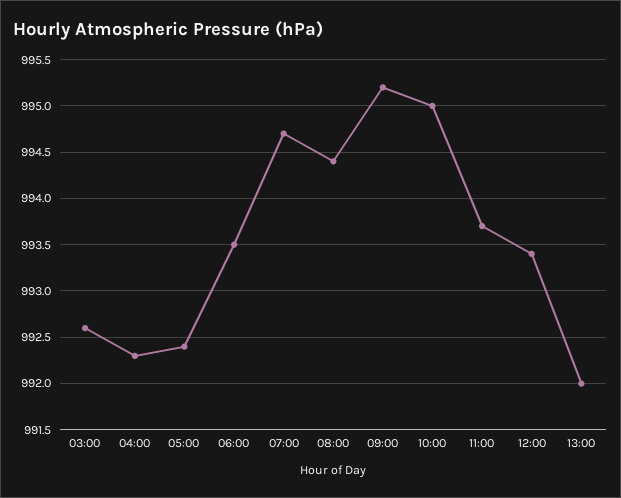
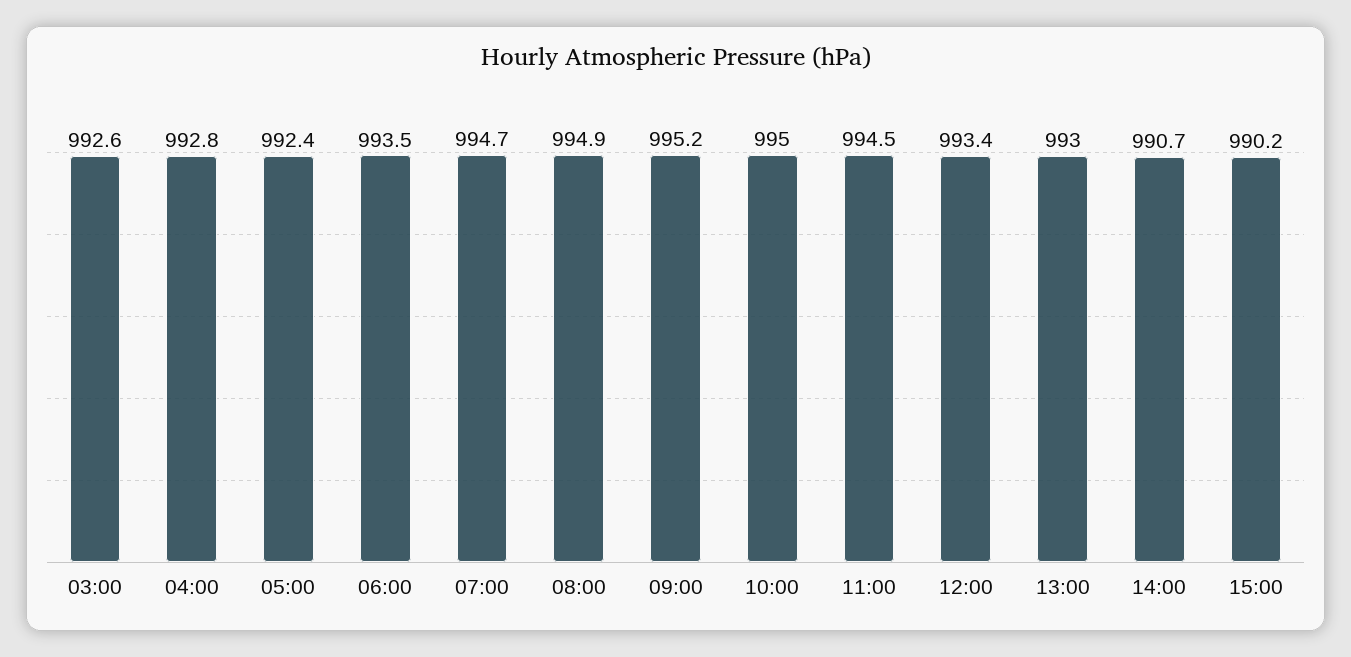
04:00: 992.3 -> 992.8
08:00: 994.4 -> 994.9
11:00: 993.7 -> 994.5
13:00: 992 -> 993
14:00: none -> 990.7
15:00: none -> 990.2

